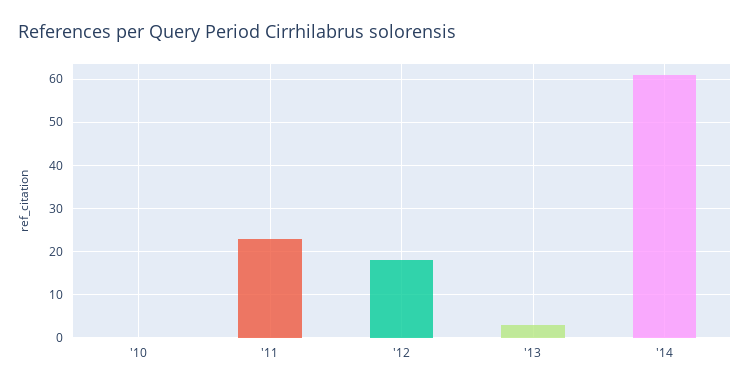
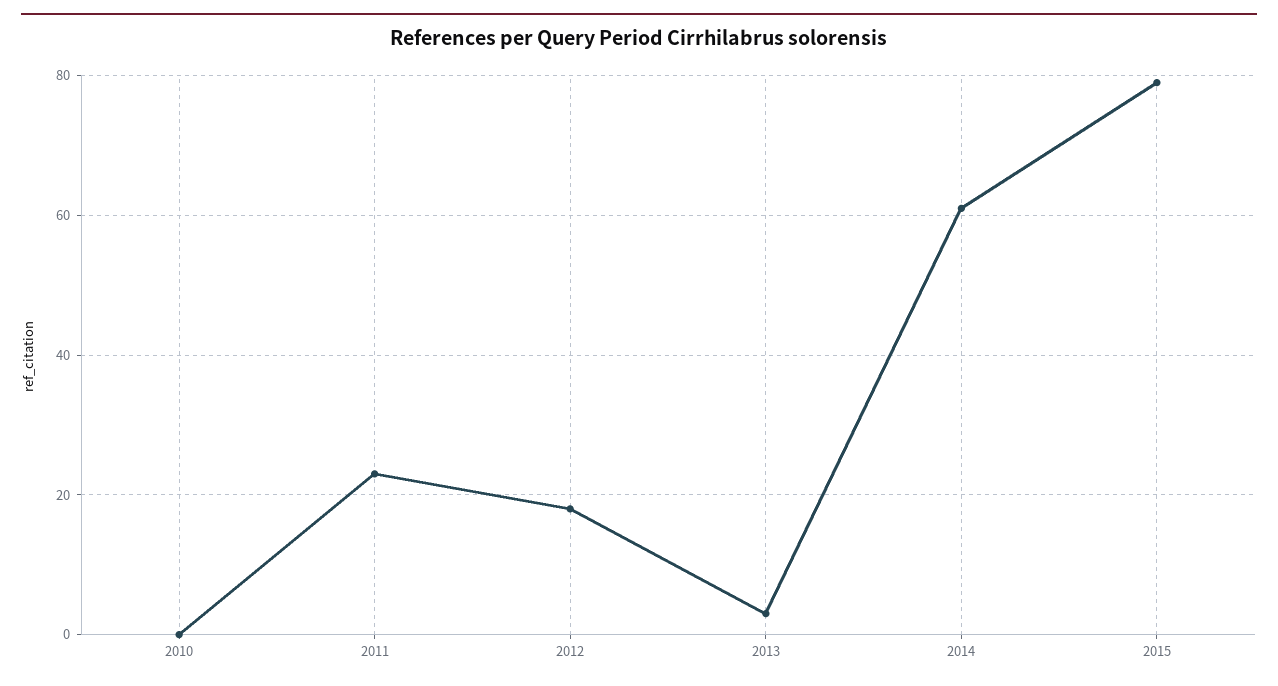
2015: none -> 80

